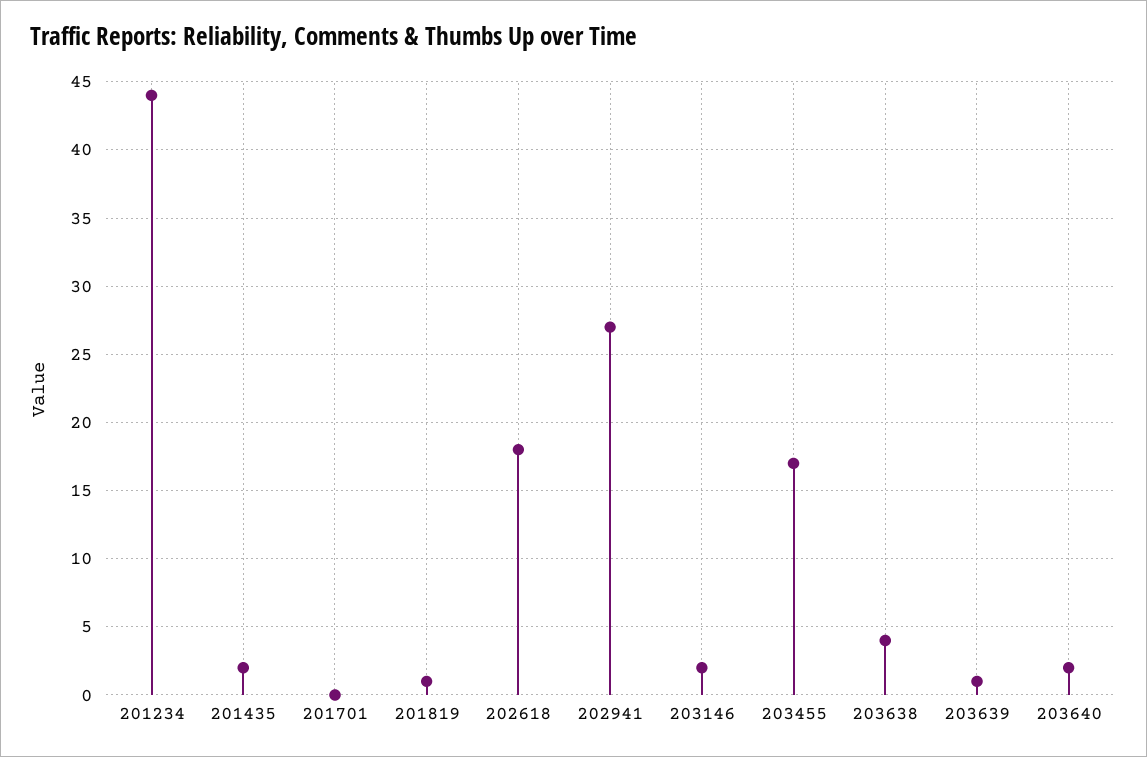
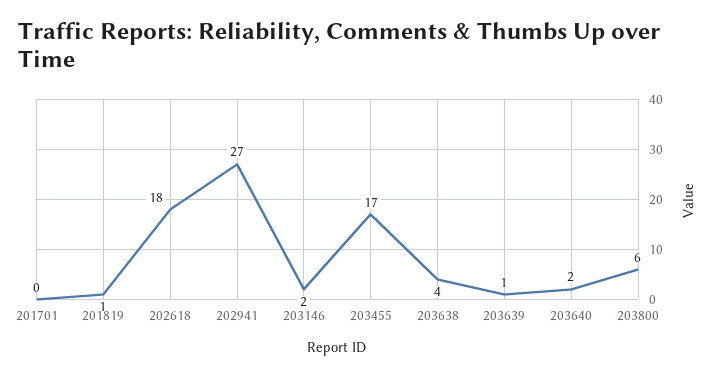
201234: 44 -> none
201435: 2 -> none
203800: none -> 6

